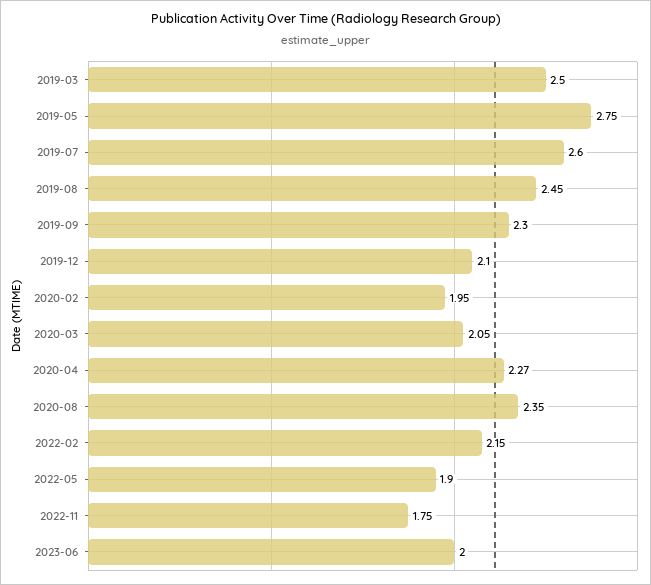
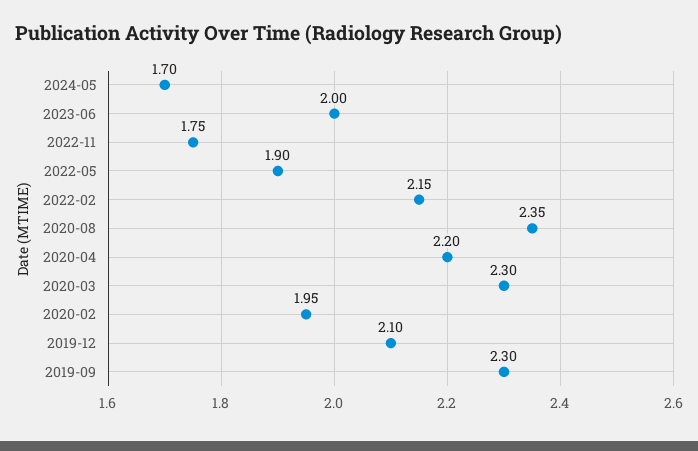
2019-03: 2.5 -> none
2019-05: 2.75 -> none
2019-07: 2.6 -> none
2019-08: 2.45 -> none
2020-03: 2.05 -> 2.3
2020-04: 2.27 -> 2.2
2024-05: none -> 1.7

